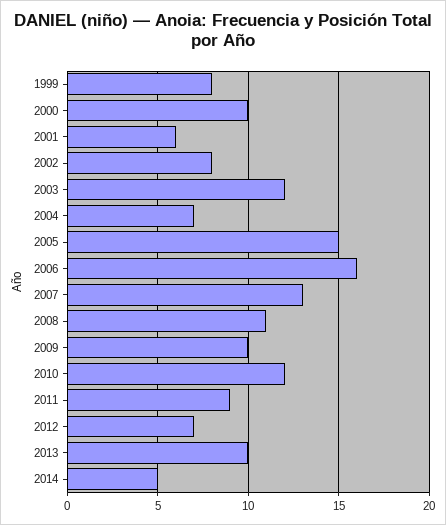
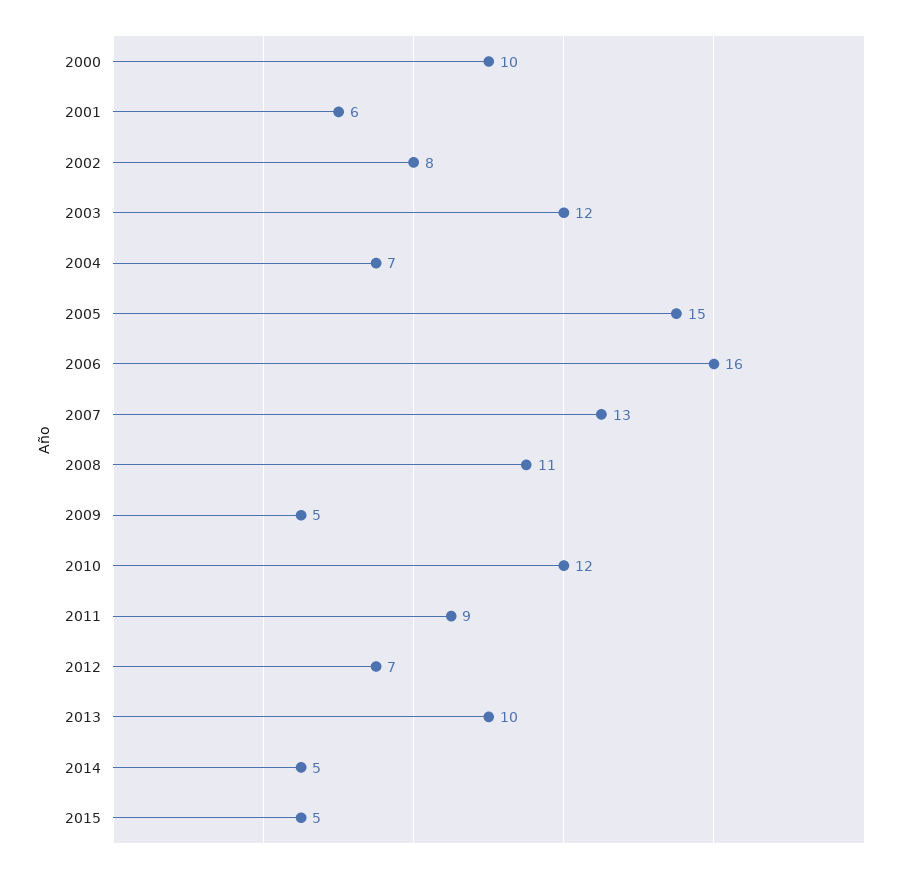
1999: 8 -> none
2009: 10 -> 5
2015: none -> 5

